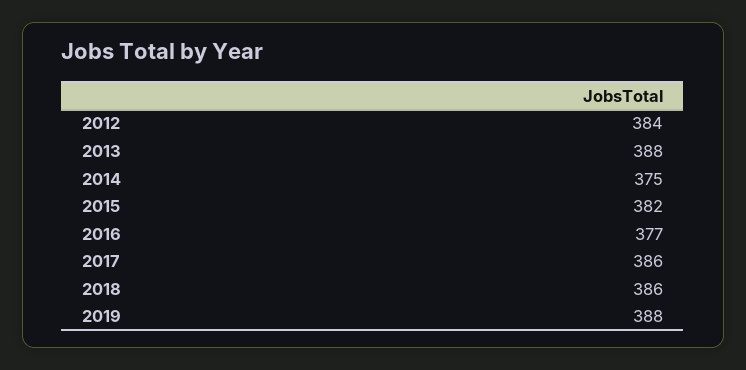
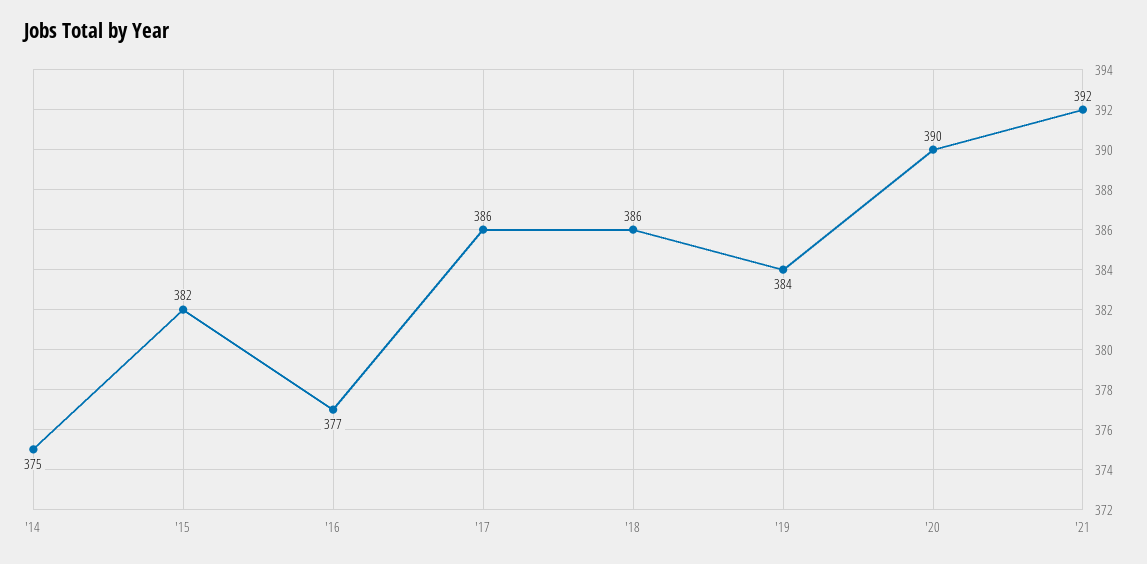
2012: 384 -> none
2013: 388 -> none
2019: 388 -> 384
'20: none -> 390
'21: none -> 392

